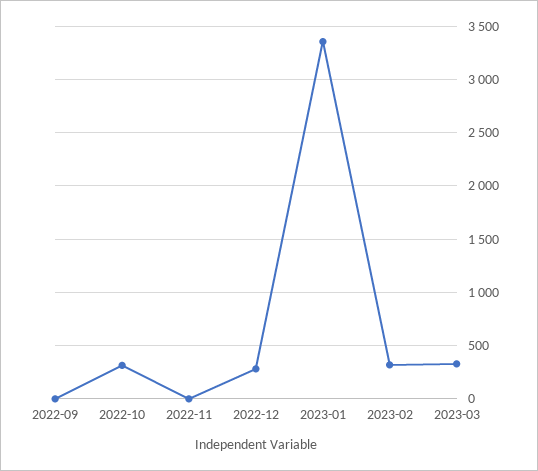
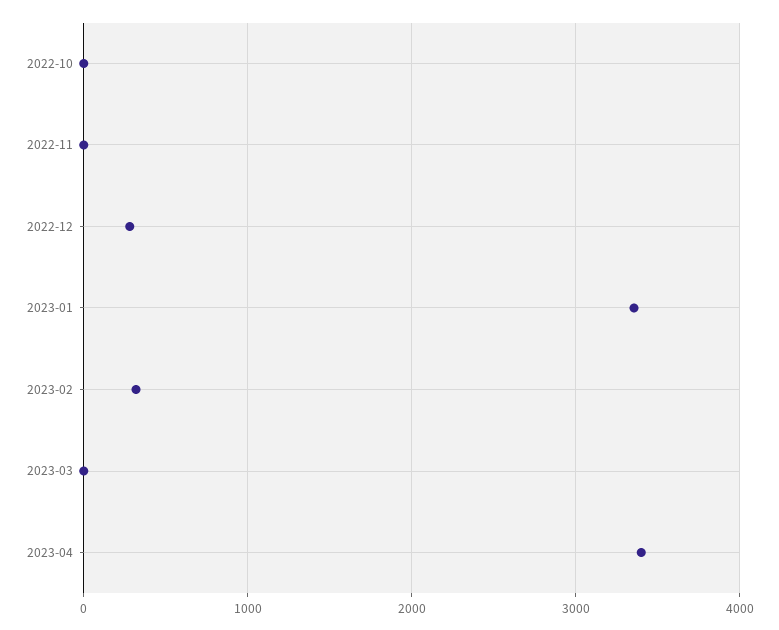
2022-09: 0 -> none
2022-10: 300 -> 0
2023-03: 300 -> 0
2023-04: none -> 3400

